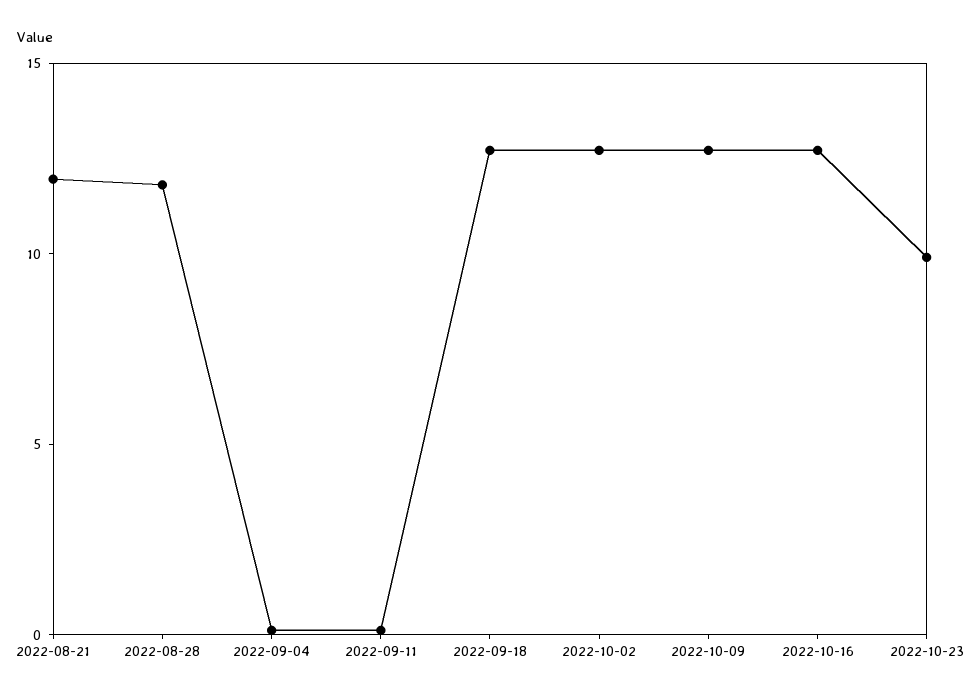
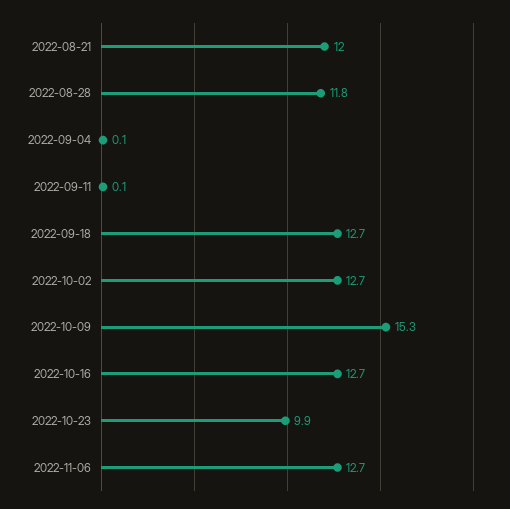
2022-10-09: 13 -> 15.3
2022-11-06: none -> 12.7

